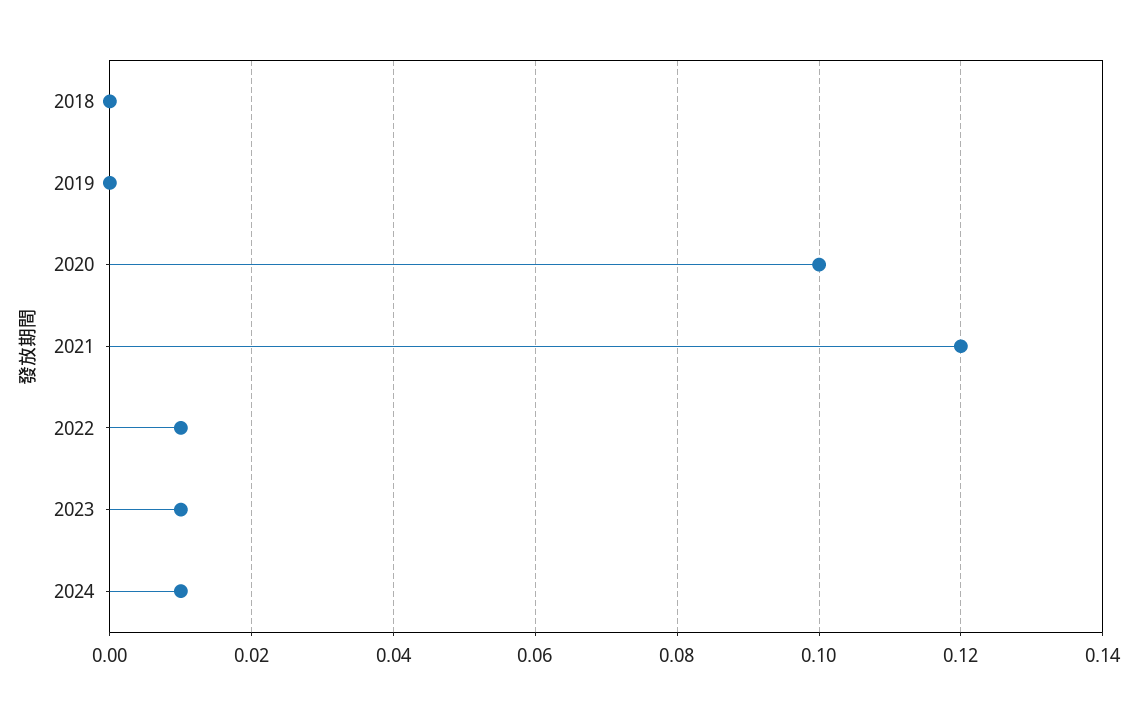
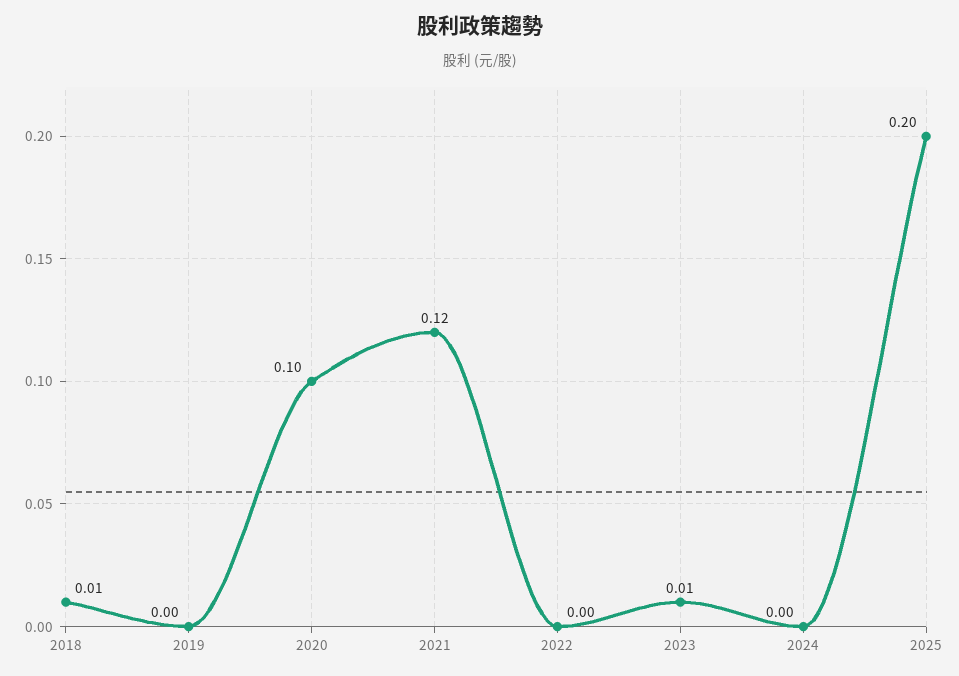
2018: 0 -> 0.01
2022: 0.01 -> 0
2024: 0.01 -> 0
2025: none -> 0.2

